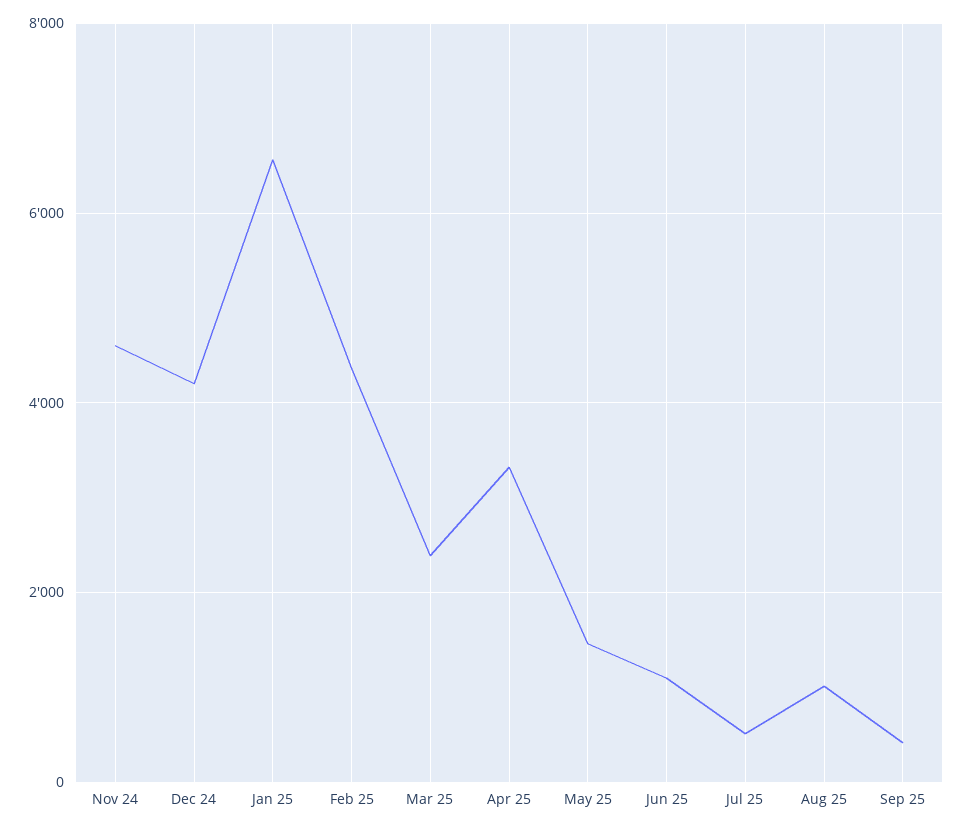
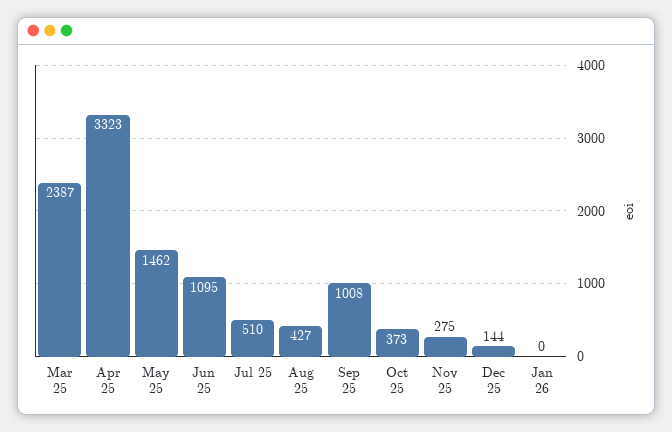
Nov 24: 4600 -> none
Dec 24: 4200 -> none
Jan 25: 6600 -> none
Feb 25: 4400 -> none
Aug 25: 1000 -> 427
Sep 25: 400 -> 1008
Oct 25: none -> 373
Nov 25: none -> 275
Dec 25: none -> 144
Jan 26: none -> 0

